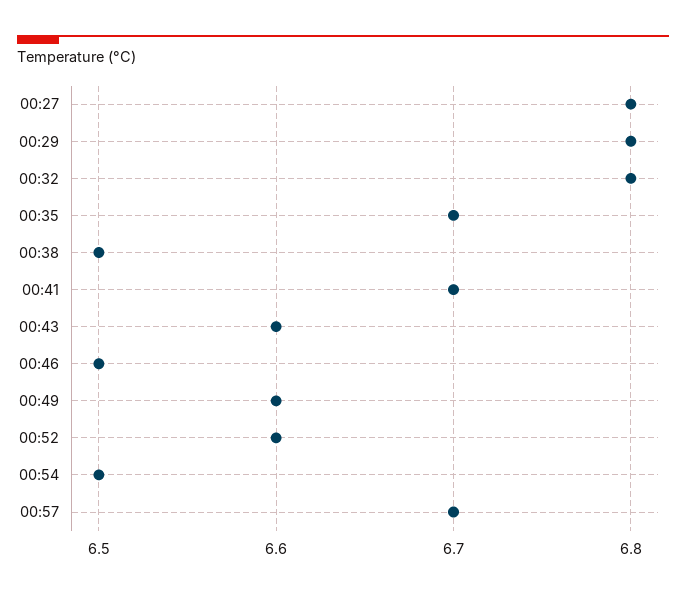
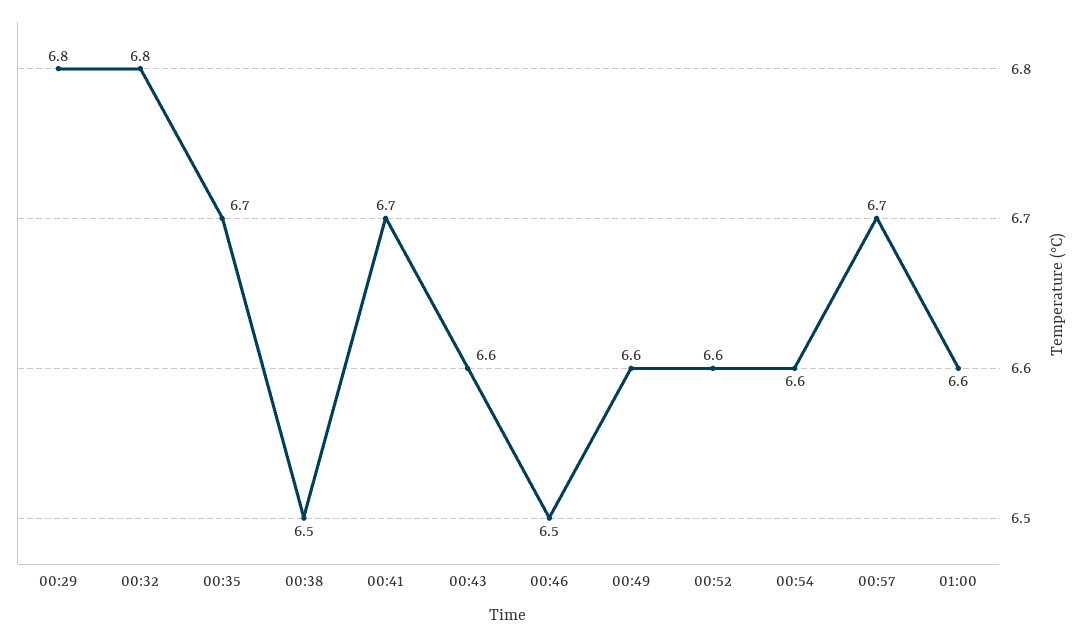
00:27: 6.8 -> none
00:54: 6.5 -> 6.6
01:00: none -> 6.6

